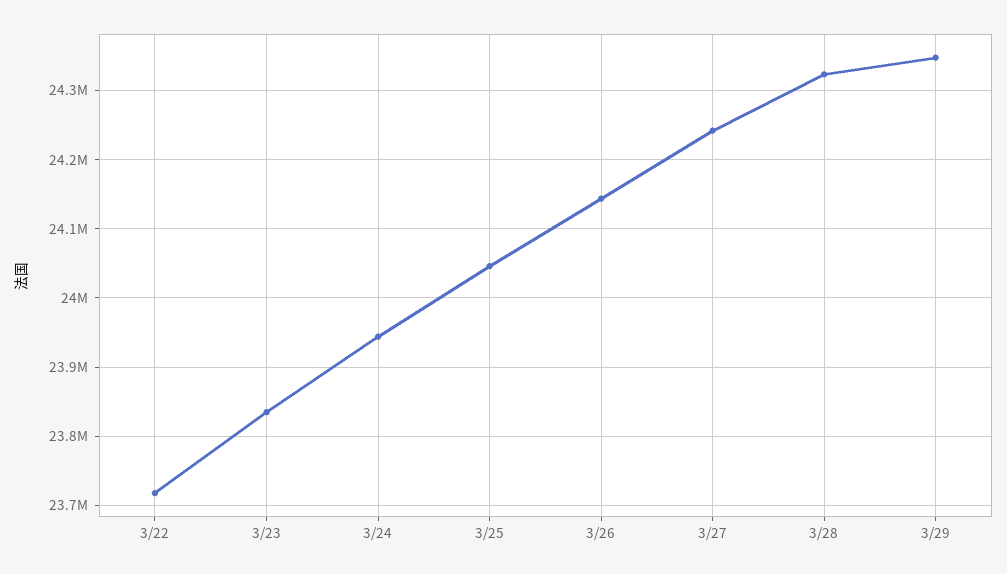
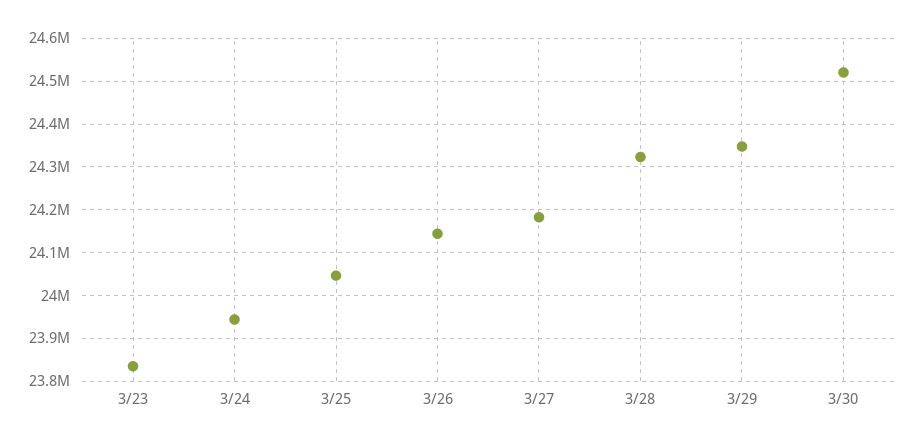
3/22: 23720000 -> none
3/27: 24240000 -> 24180000
3/30: none -> 24520000

